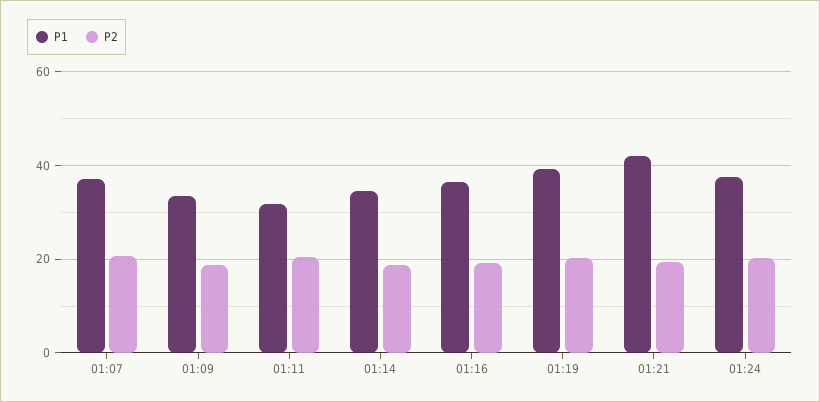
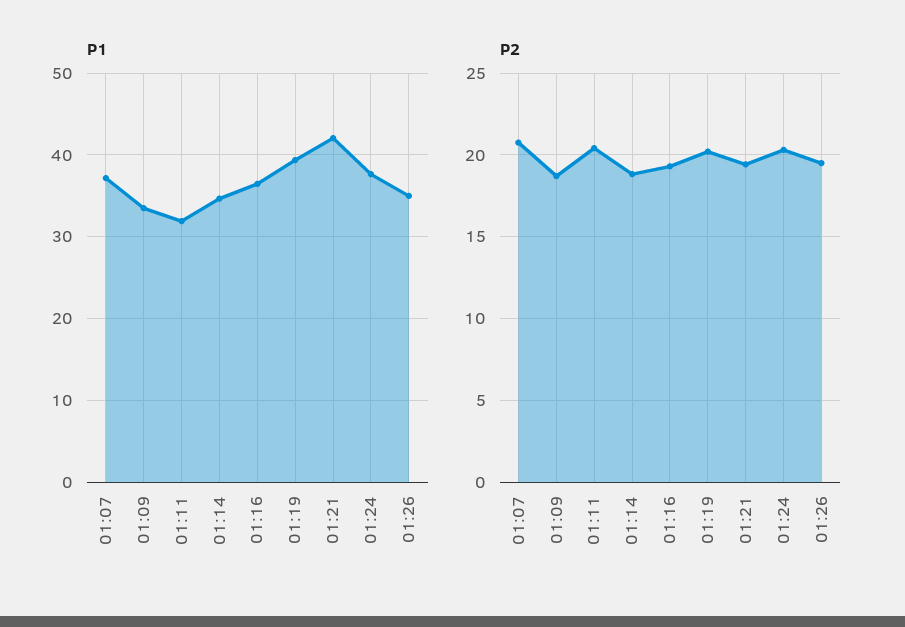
P1, 01:26: none -> 35
P2, 01:26: none -> 19.5

